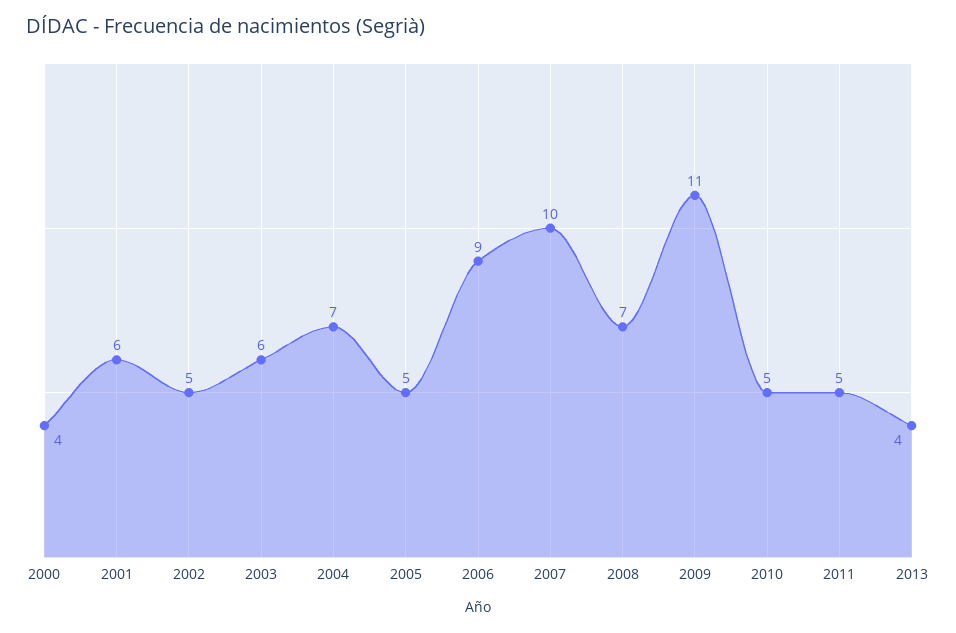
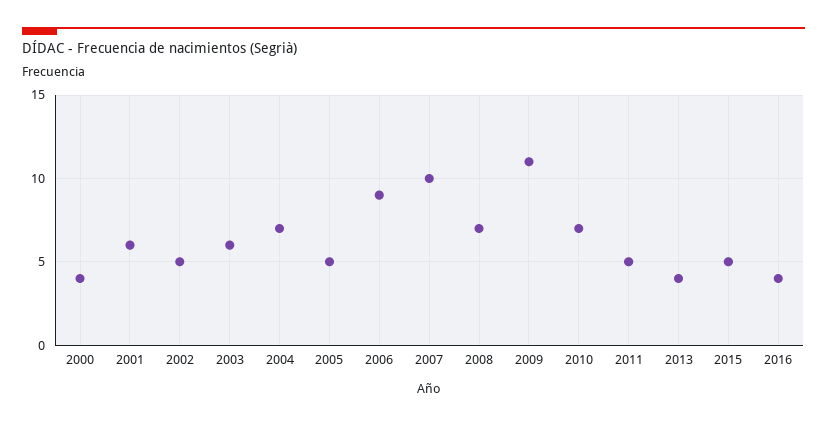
2010: 5 -> 7
2015: none -> 5
2016: none -> 4

